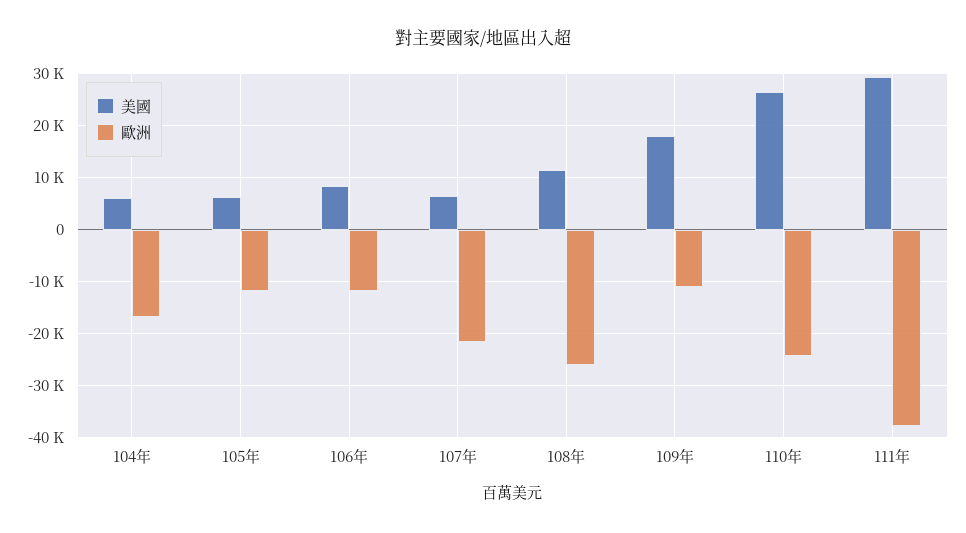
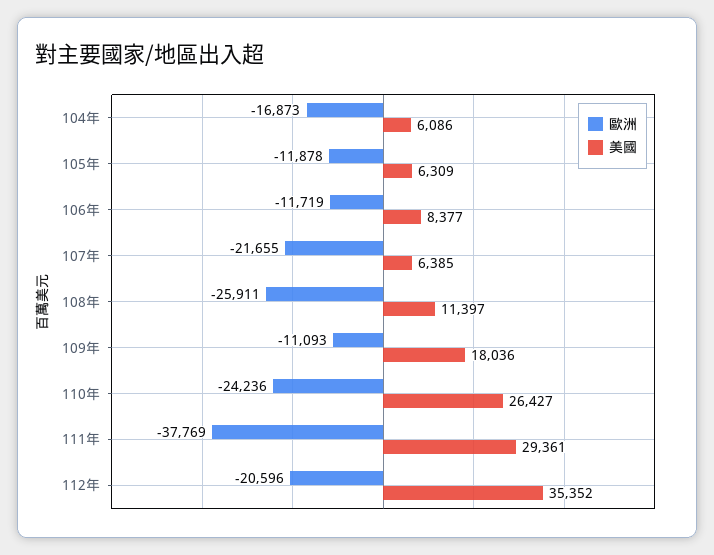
歐洲, 112年: none -> -20596
美國, 112年: none -> 35352

